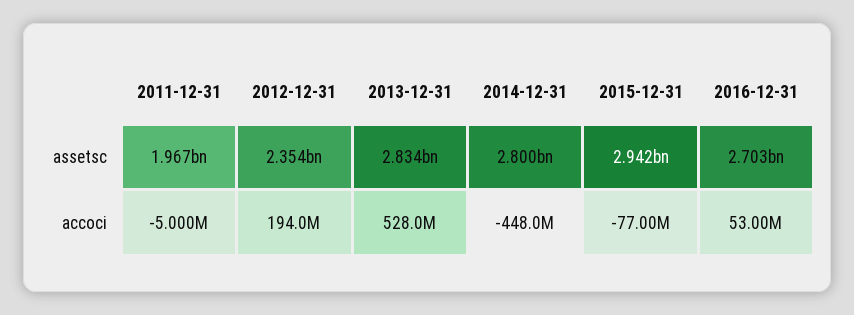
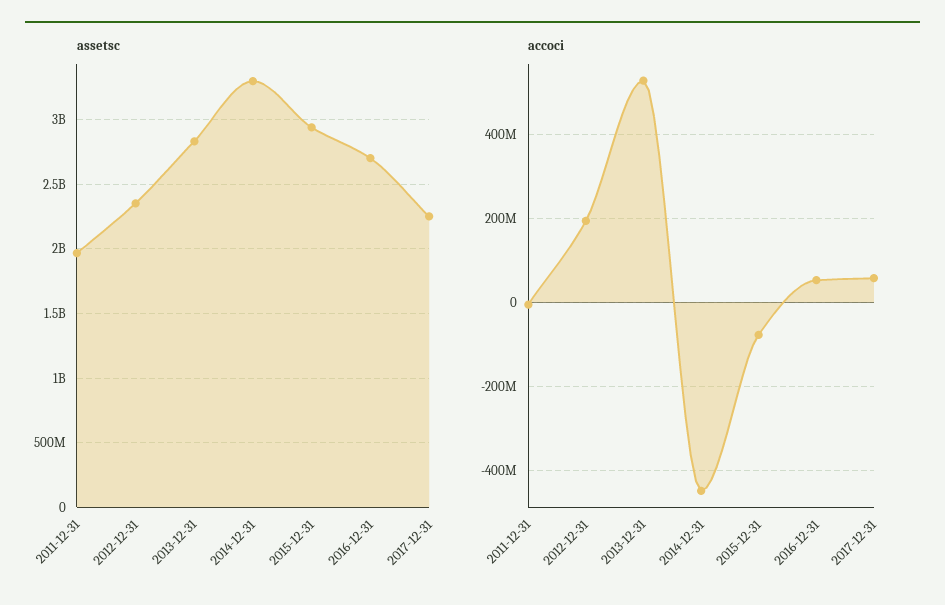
assetsc, 2014-12-31: 2800000000 -> 3300000000
assetsc, 2017-12-31: none -> 2250000000
accoci, 2017-12-31: none -> 60000000

